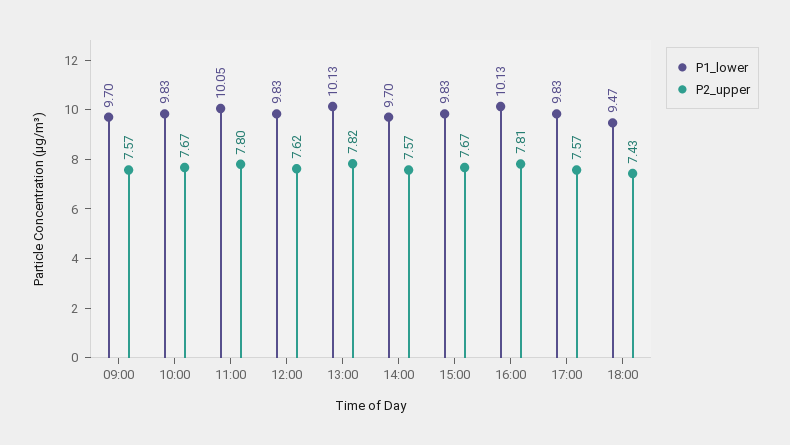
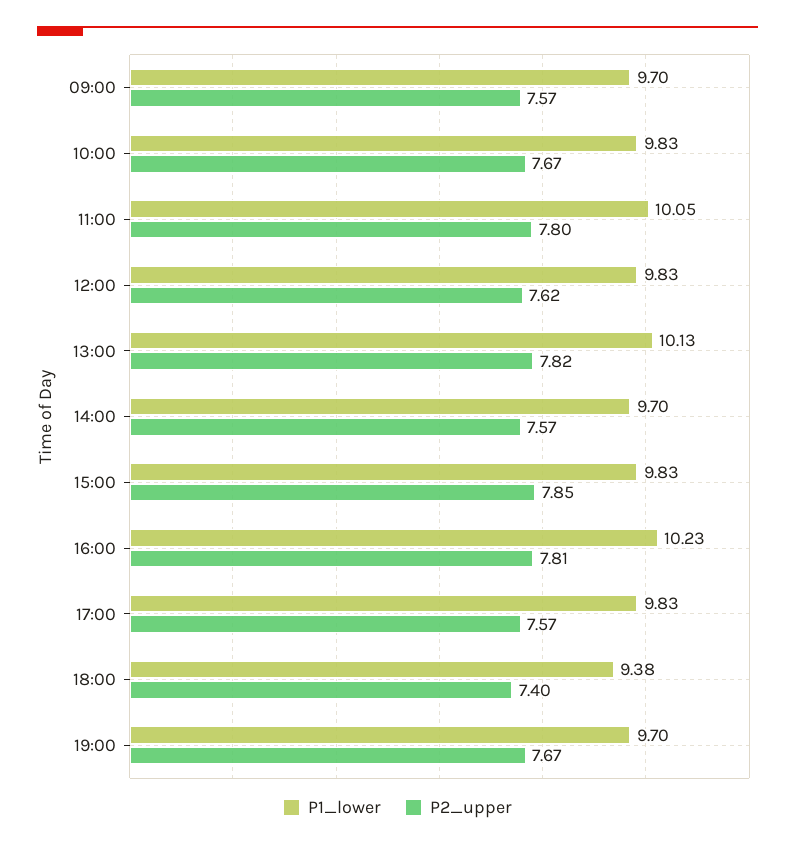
P2_upper, 15:00: 7.67 -> 7.85
P1_lower, 16:00: 10.13 -> 10.23
P1_lower, 18:00: 9.47 -> 9.38
P2_upper, 18:00: 7.43 -> 7.4
P1_lower, 19:00: none -> 9.7
P2_upper, 19:00: none -> 7.67

